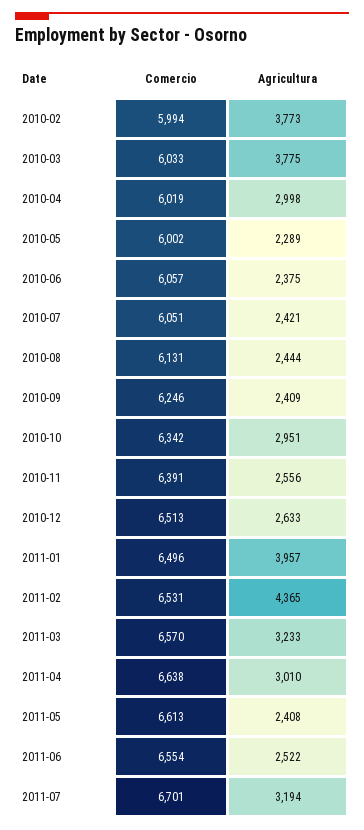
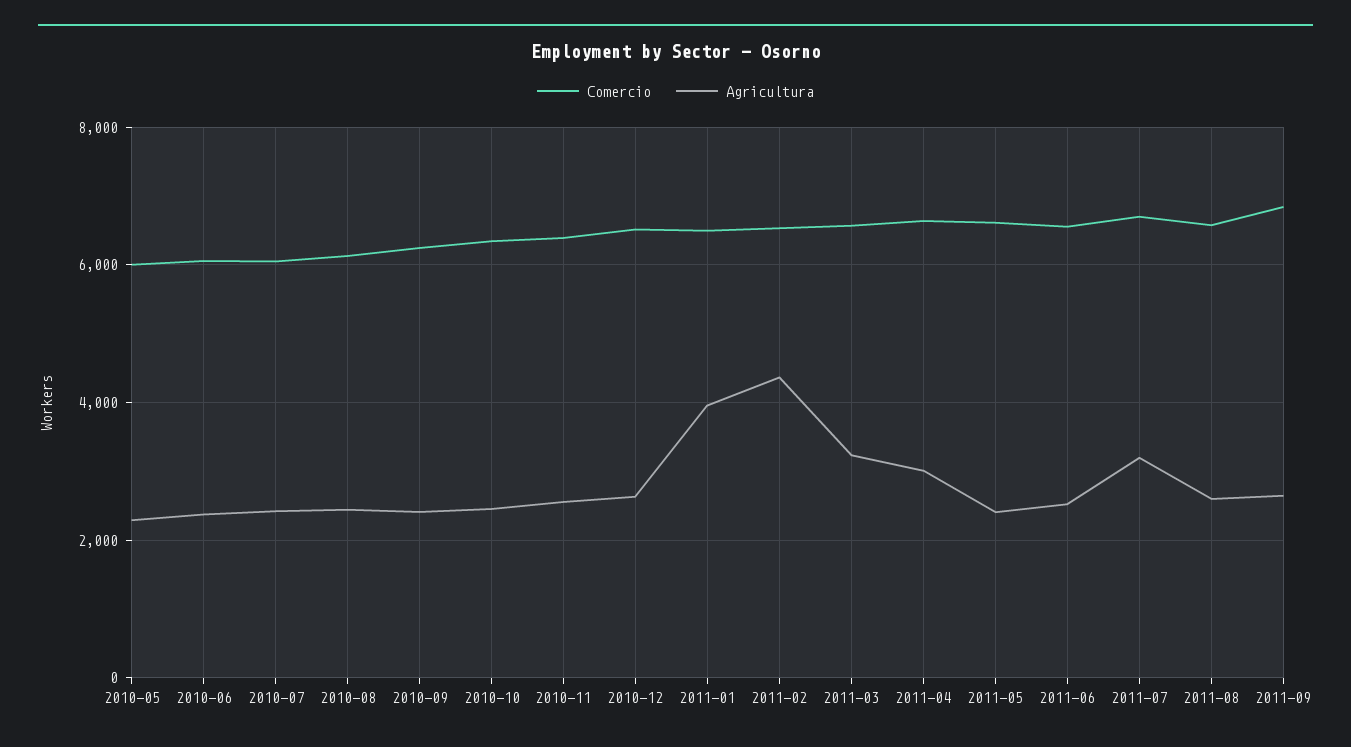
Comercio, 2010-02: 5994 -> none
Agricultura, 2010-02: 3773 -> none
Comercio, 2010-03: 6033 -> none
Agricultura, 2010-03: 3775 -> none
Comercio, 2010-04: 6019 -> none
Agricultura, 2010-04: 2998 -> none
Agricultura, 2010-10: 2951 -> 2400
Comercio, 2011-08: none -> 6600
Agricultura, 2011-08: none -> 2600
Comercio, 2011-09: none -> 6800
Agricultura, 2011-09: none -> 2600

